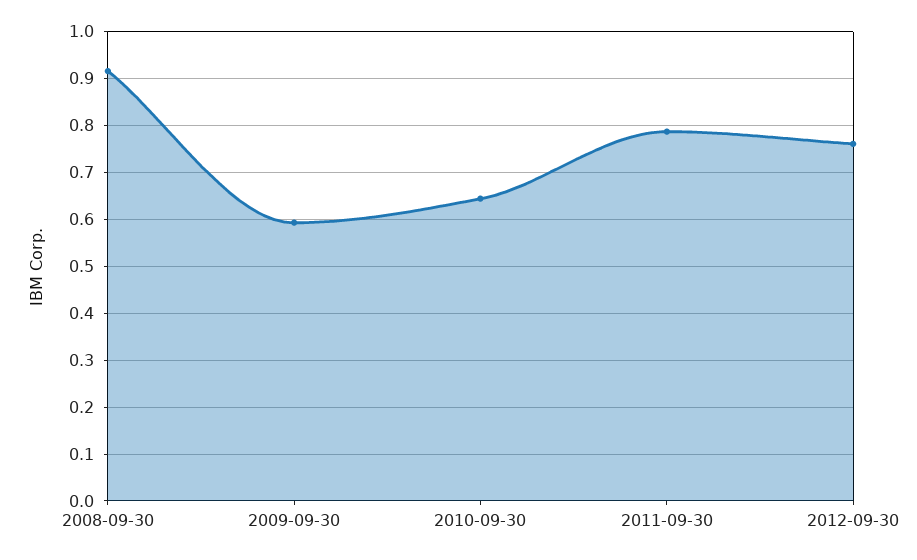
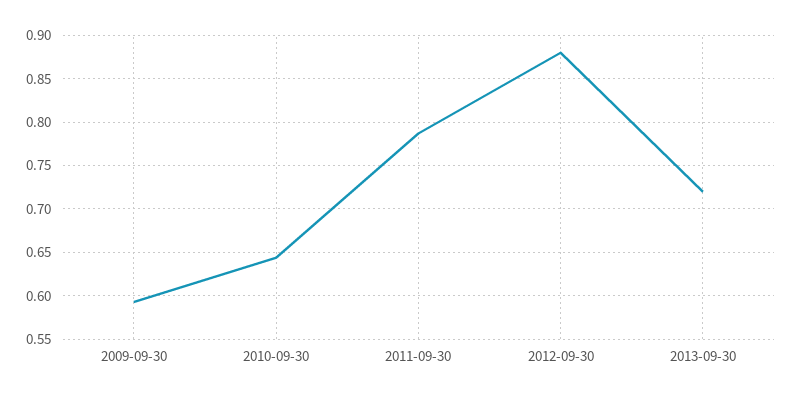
2008-09-30: 0.92 -> none
2012-09-30: 0.76 -> 0.88
2013-09-30: none -> 0.72

